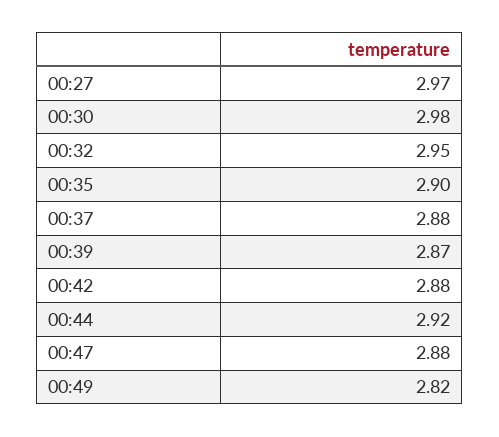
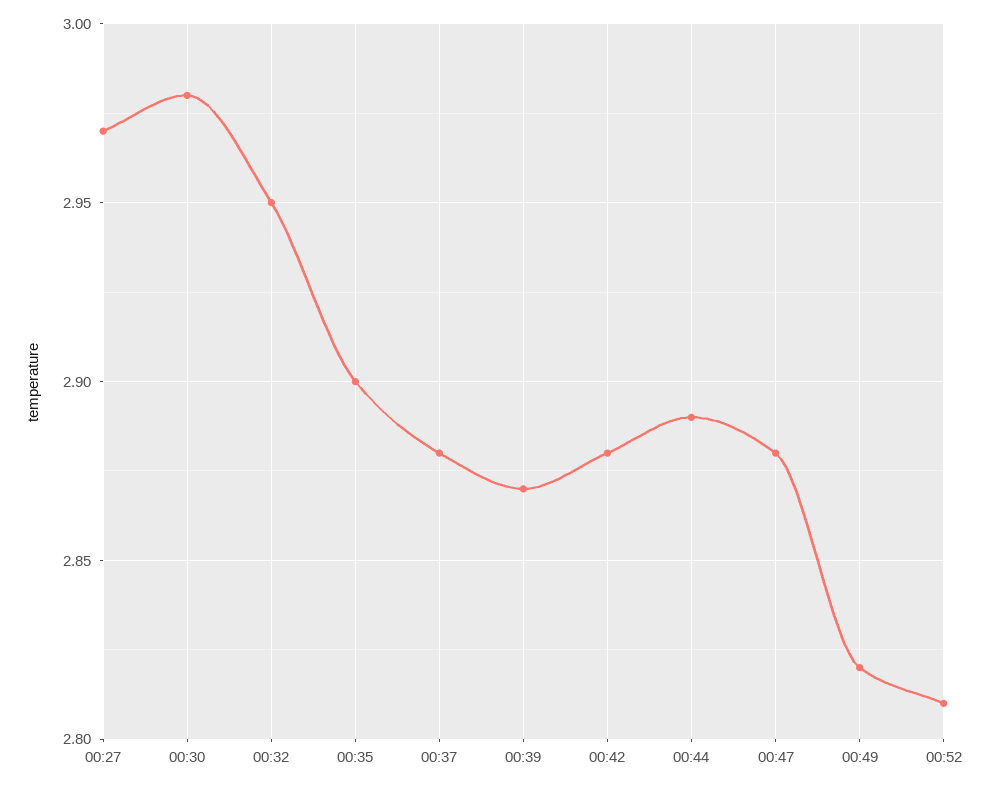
00:44: 2.92 -> 2.89
00:52: none -> 2.81

